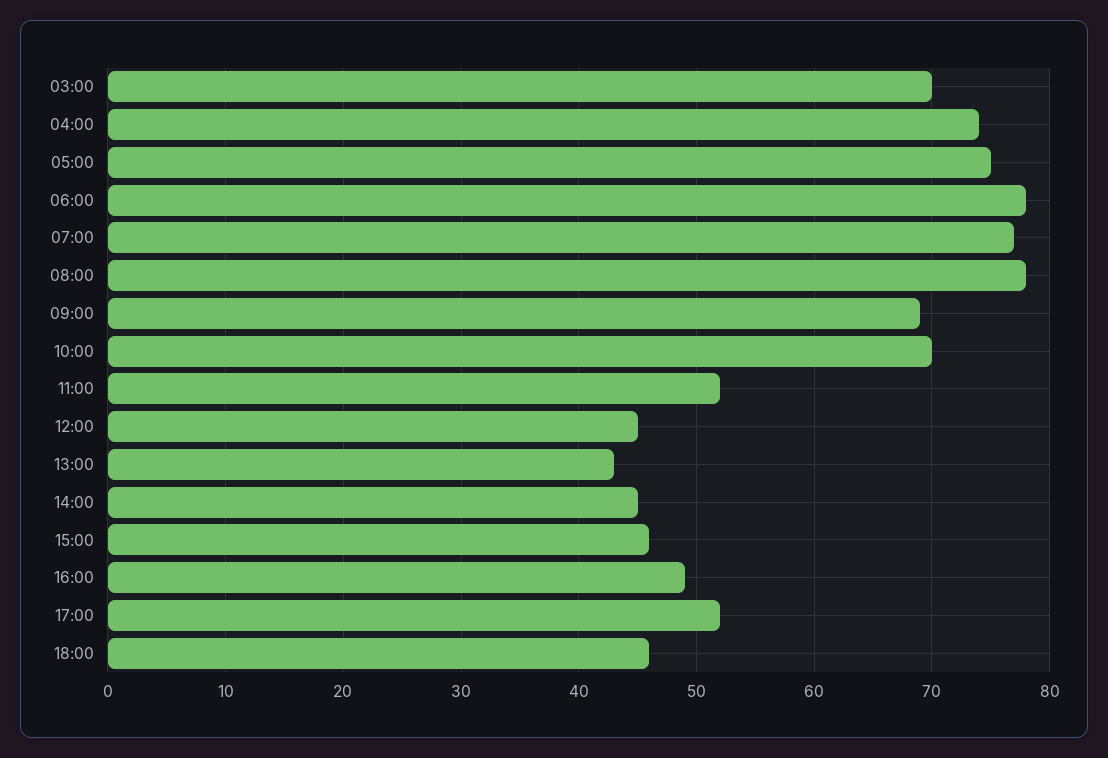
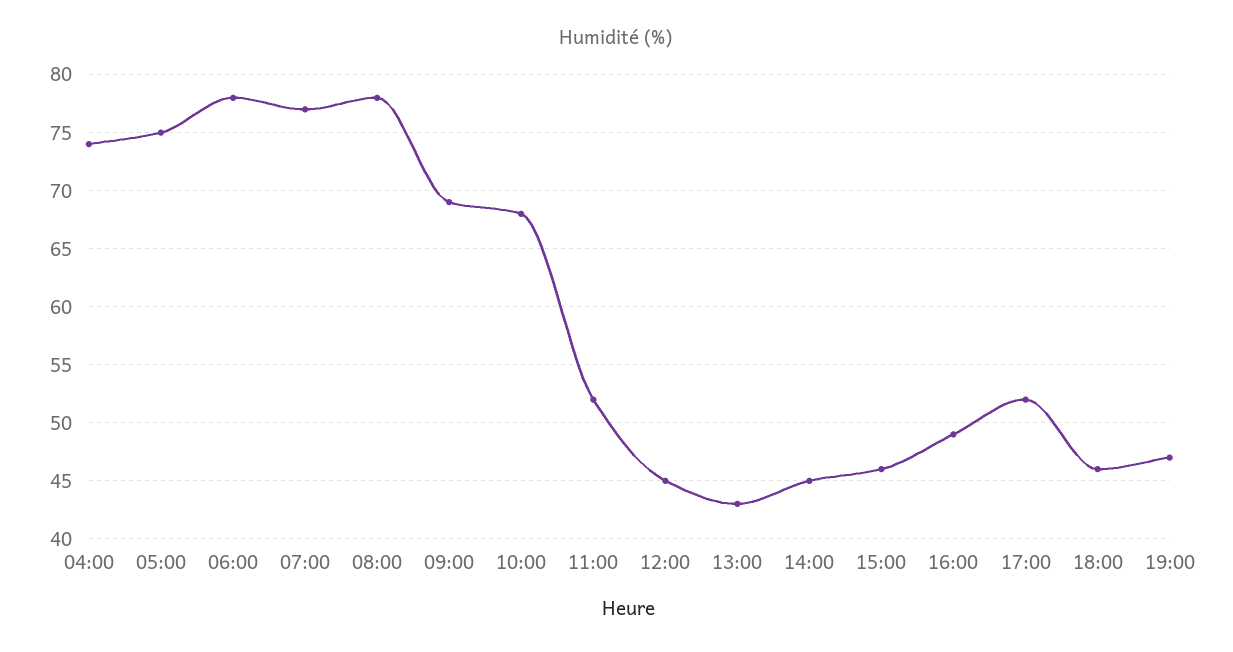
03:00: 70 -> none
10:00: 70 -> 68
19:00: none -> 47

